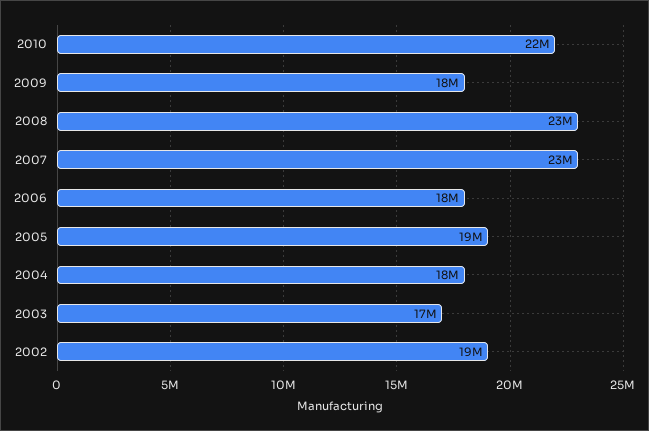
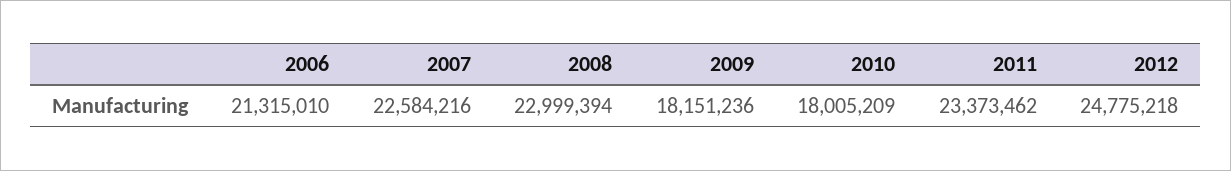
2010: 22000000 -> 18005209
2006: 18000000 -> 21315010
2005: 19000000 -> none
2004: 18000000 -> none
2003: 17000000 -> none
2002: 19000000 -> none
2011: none -> 23373462
2012: none -> 24775218

